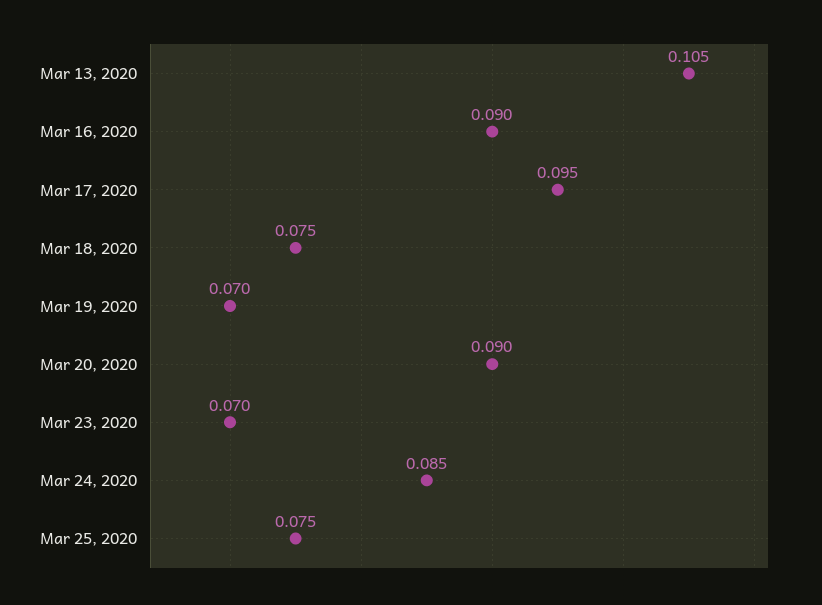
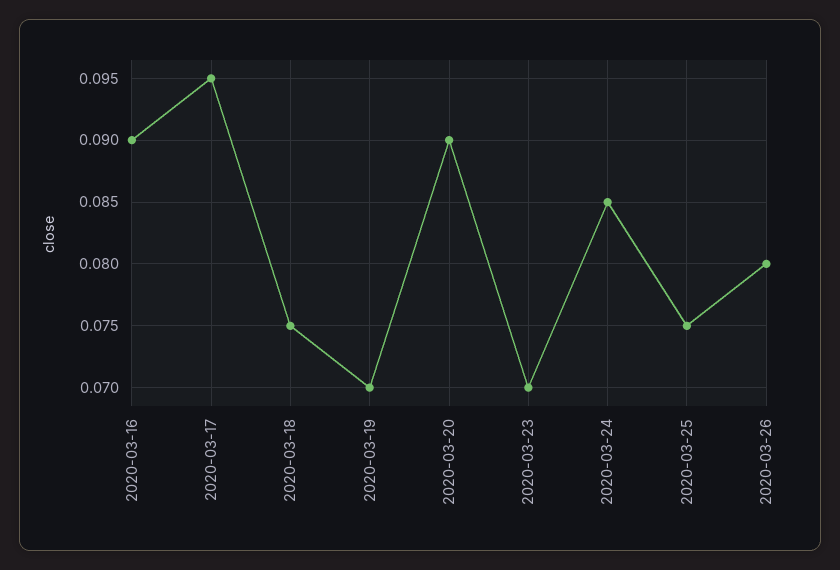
Mar 13, 2020: 0.105 -> none
2020-03-26: none -> 0.08

